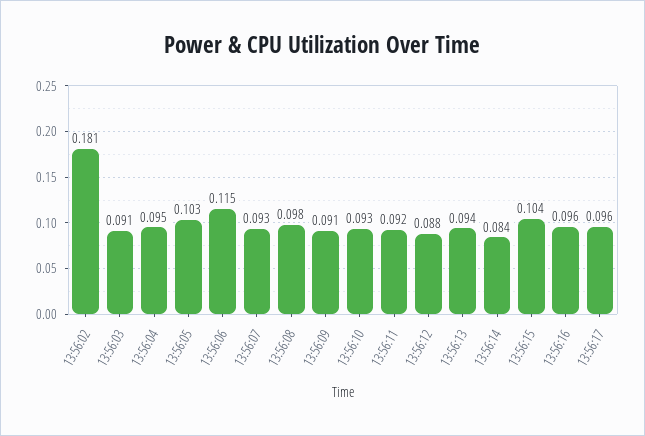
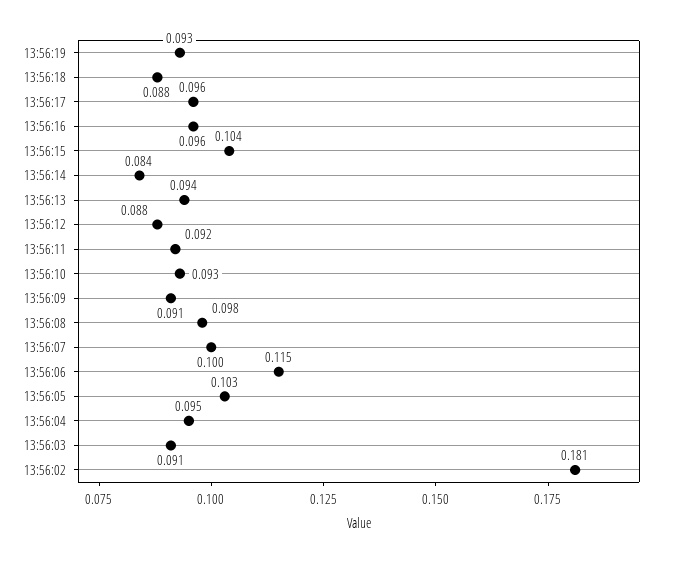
13:56:07: 0.093 -> 0.1
13:56:19: none -> 0.093
13:56:18: none -> 0.088

